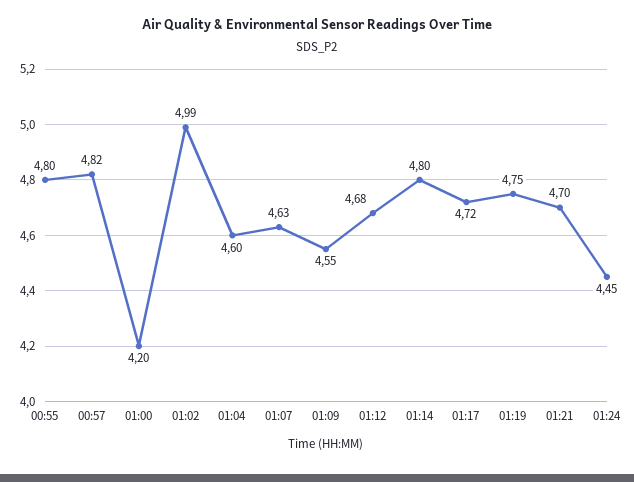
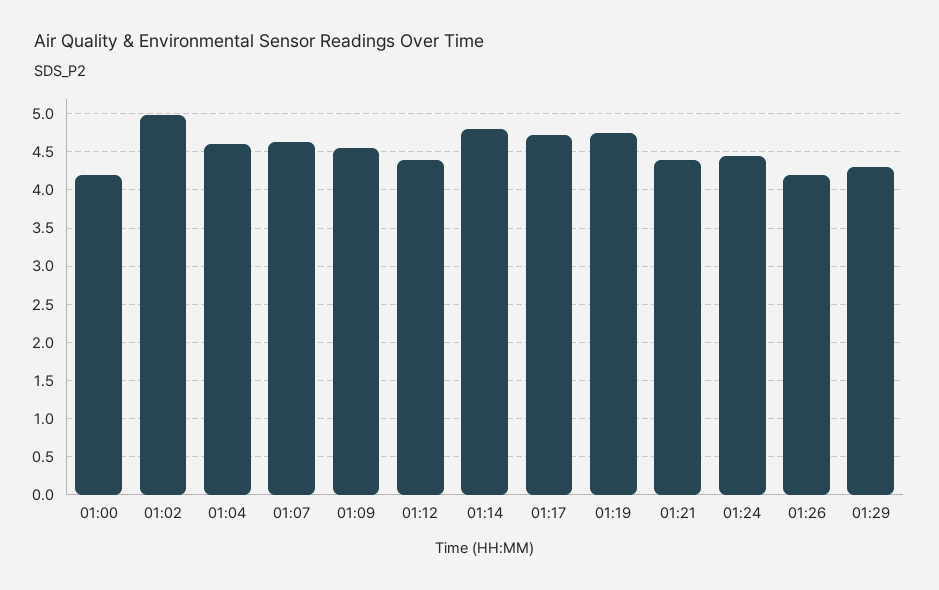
00:55: 4.8 -> none
00:57: 4.82 -> none
01:12: 4.68 -> 4.4
01:21: 4.7 -> 4.4
01:26: none -> 4.2
01:29: none -> 4.3

